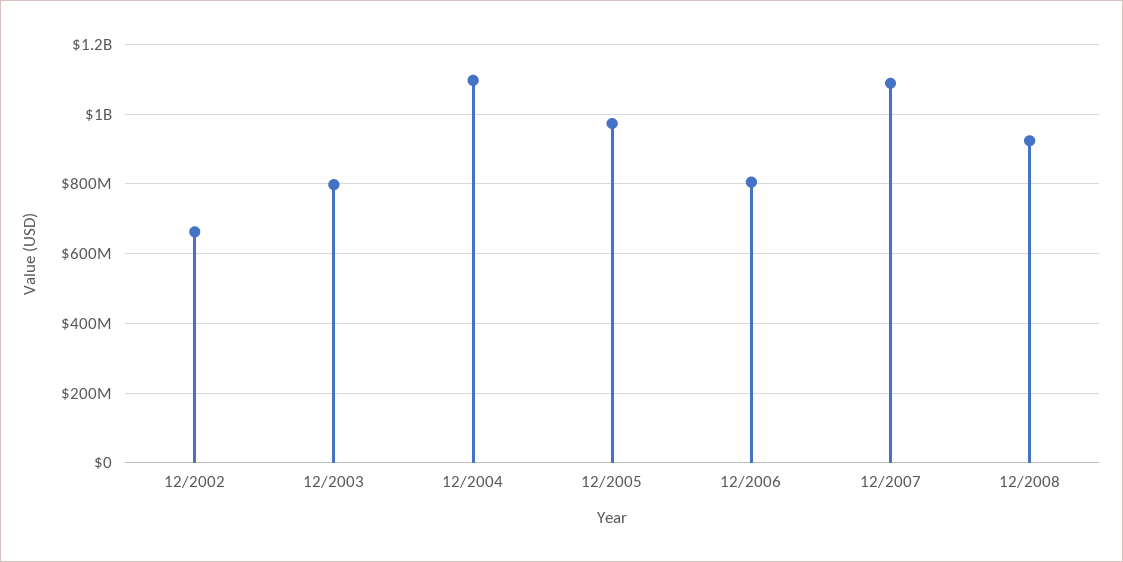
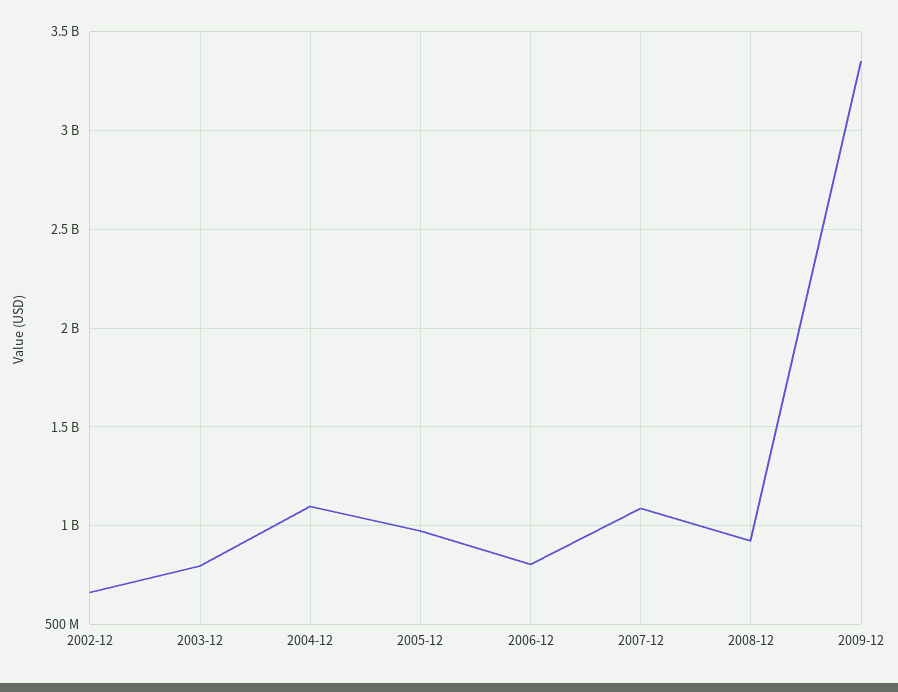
2009-12: none -> 3350000000

